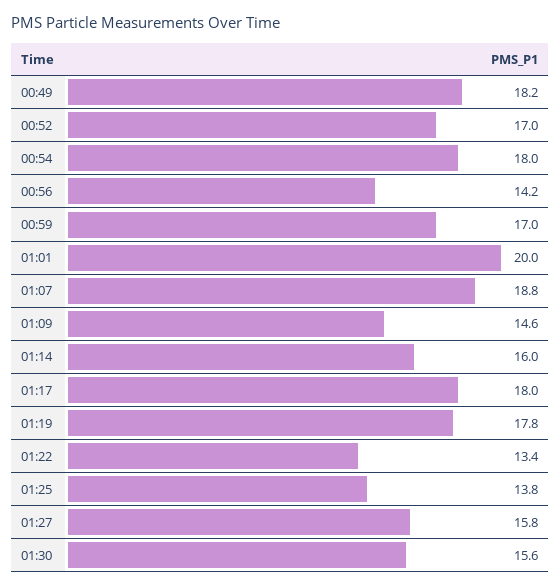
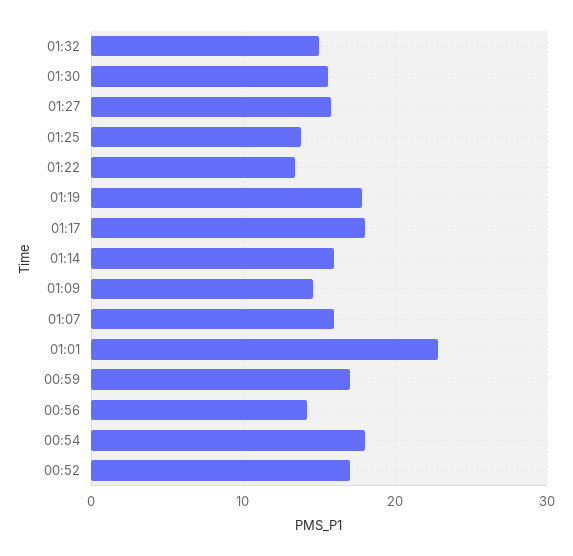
00:49: 18.2 -> none
01:01: 20 -> 23
01:07: 18.8 -> 16
01:32: none -> 15

